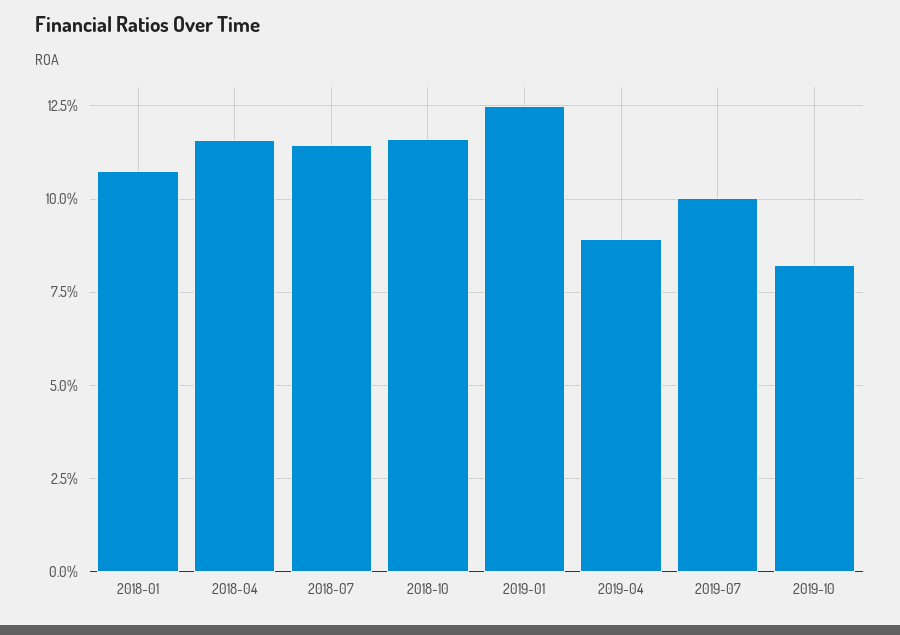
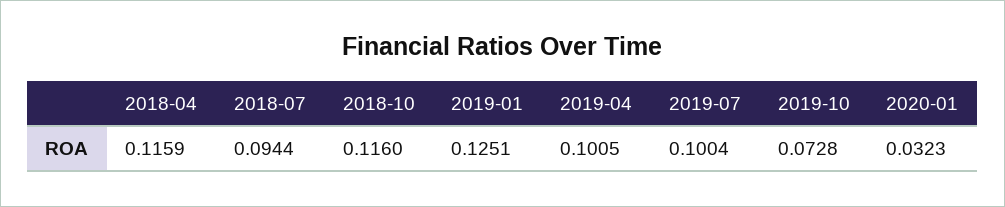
2018-01: 0.1075 -> none
2018-07: 0.115 -> 0.0944
2019-04: 0.09 -> 0.1005
2019-10: 0.0825 -> 0.0728
2020-01: none -> 0.0323

